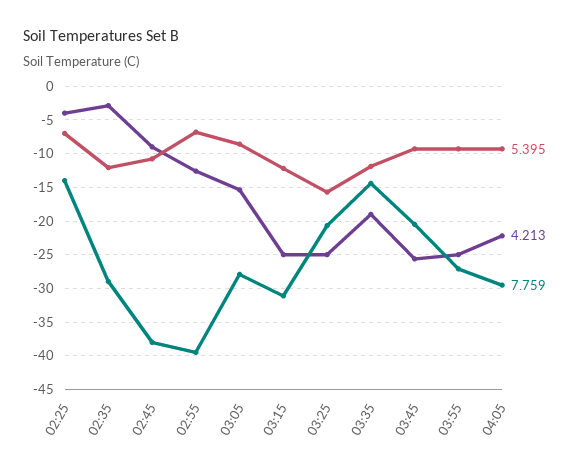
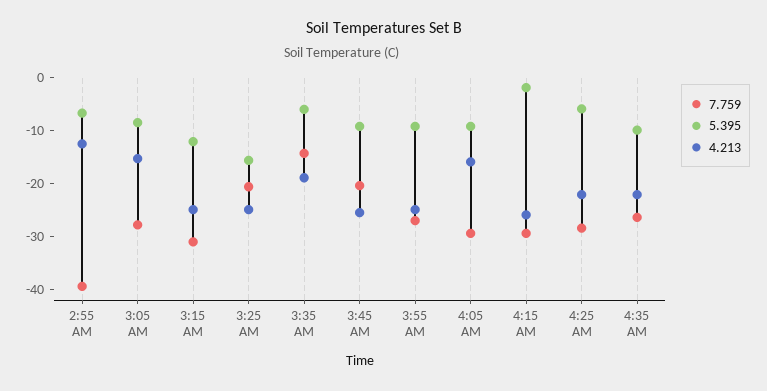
5.395, 02:25: -7 -> none
4.213, 02:25: -4 -> none
7.759, 02:25: -14 -> none
5.395, 02:35: -12 -> none
4.213, 02:35: -3 -> none
7.759, 02:35: -29 -> none
5.395, 02:45: -11 -> none
4.213, 02:45: -9 -> none
7.759, 02:45: -38 -> none
5.395, 03:35: -12 -> -6
4.213, 04:05: -22 -> -16
7.759, 4:15 AM: none -> -30
5.395, 4:15 AM: none -> -2
4.213, 4:15 AM: none -> -26
7.759, 4:25 AM: none -> -28
5.395, 4:25 AM: none -> -6
4.213, 4:25 AM: none -> -22
7.759, 4:35 AM: none -> -26
5.395, 4:35 AM: none -> -10
4.213, 4:35 AM: none -> -22

